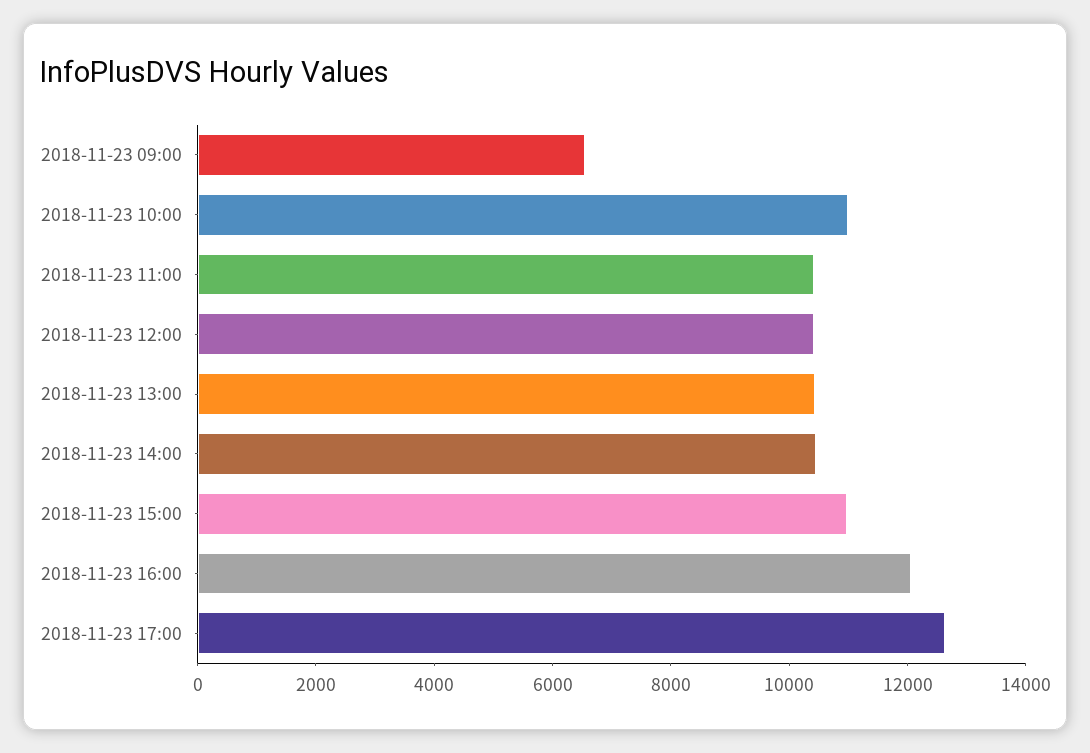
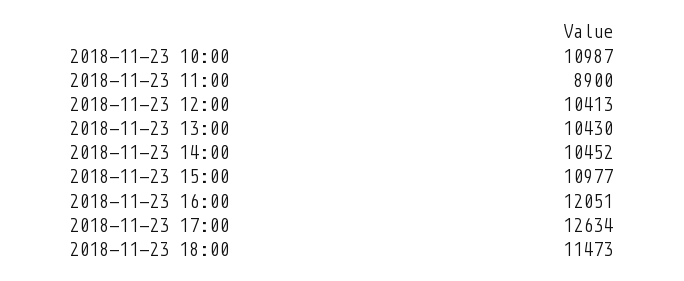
2018-11-23 09:00: 6500 -> none
2018-11-23 11:00: 10500 -> 8900
2018-11-23 18:00: none -> 11473

